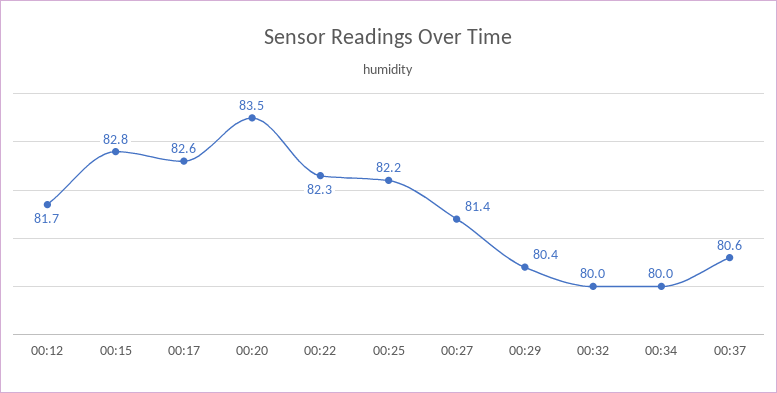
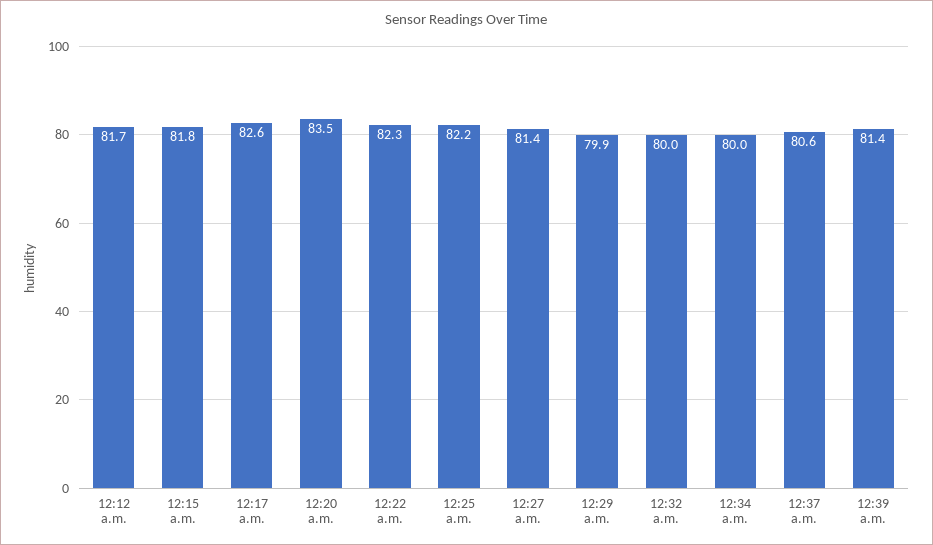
00:15: 82.8 -> 81.8
00:29: 80.4 -> 79.9
12:39 a.m.: none -> 81.4

